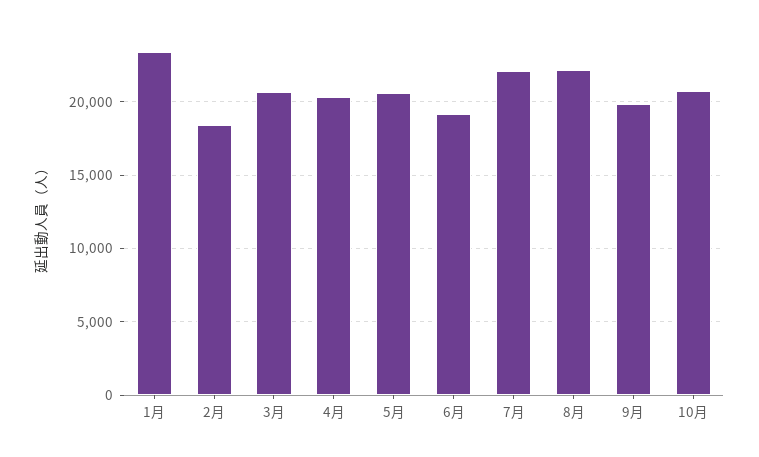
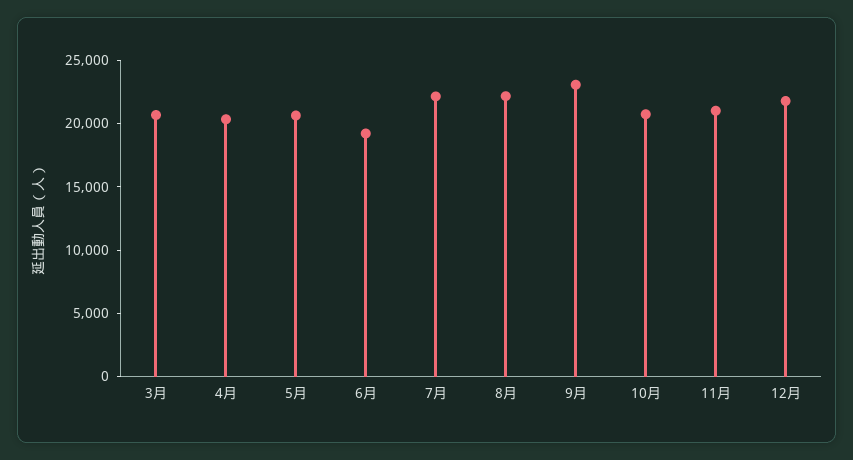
1月: 23500 -> none
2月: 18500 -> none
9月: 20000 -> 23000
11月: none -> 21000
12月: none -> 22000

